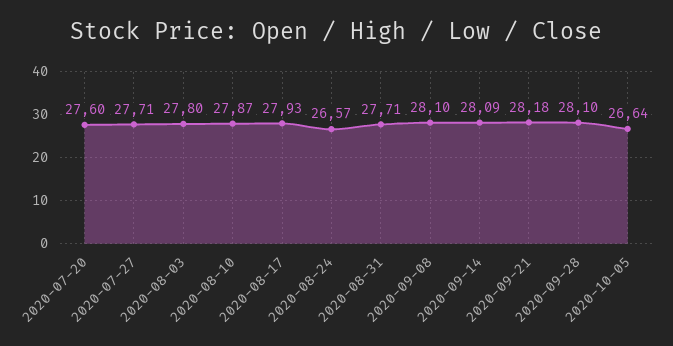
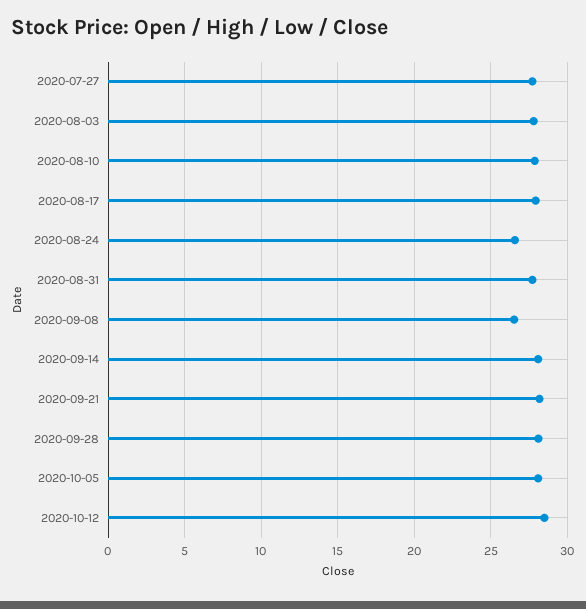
2020-07-20: 27.6 -> none
2020-09-08: 28.1 -> 26.5
2020-10-05: 26.64 -> 28
2020-10-12: none -> 28.5

